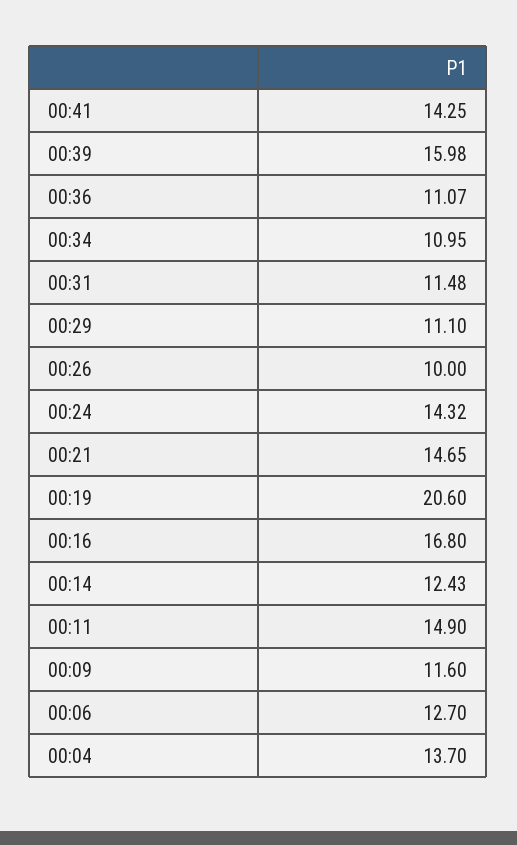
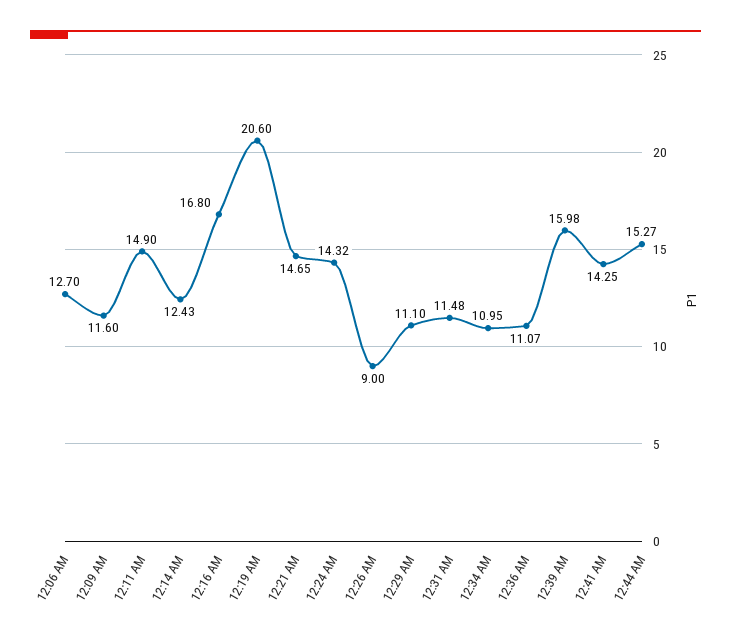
00:26: 10 -> 9
00:04: 13.7 -> none
12:44 AM: none -> 15.27

